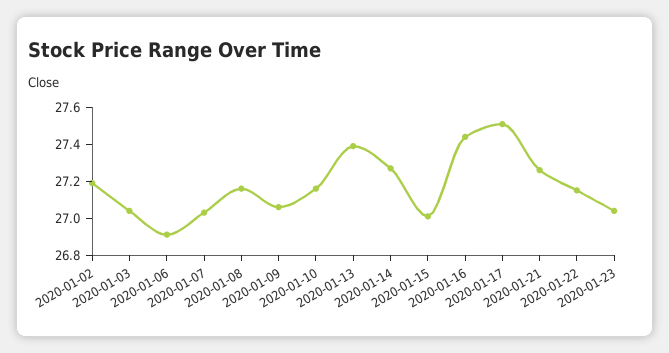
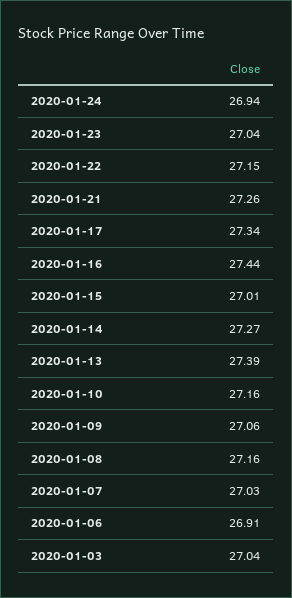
2020-01-02: 27.2 -> none
2020-01-17: 27.5 -> 27.34
2020-01-24: none -> 26.94

